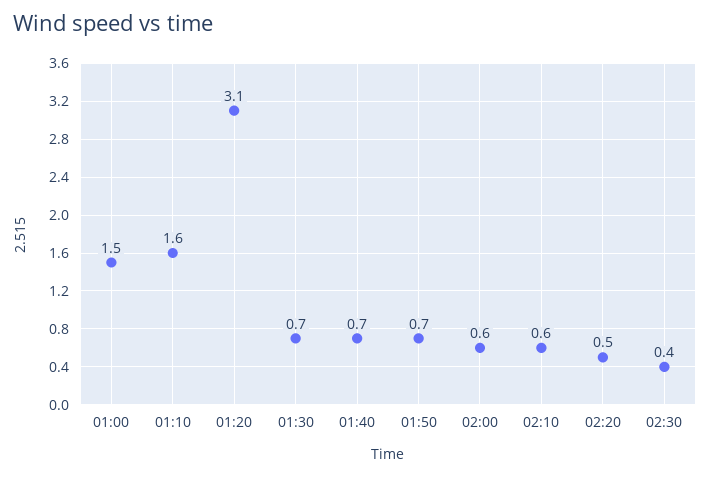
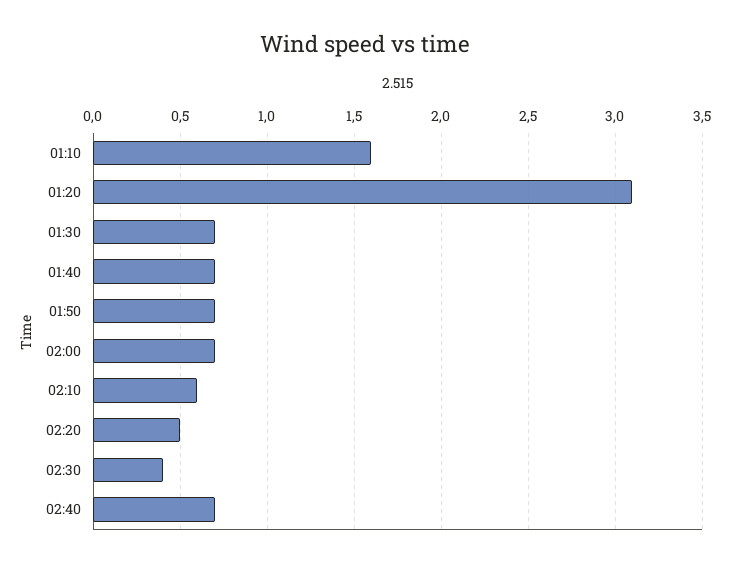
01:00: 1.5 -> none
02:00: 0.6 -> 0.7
02:40: none -> 0.7

